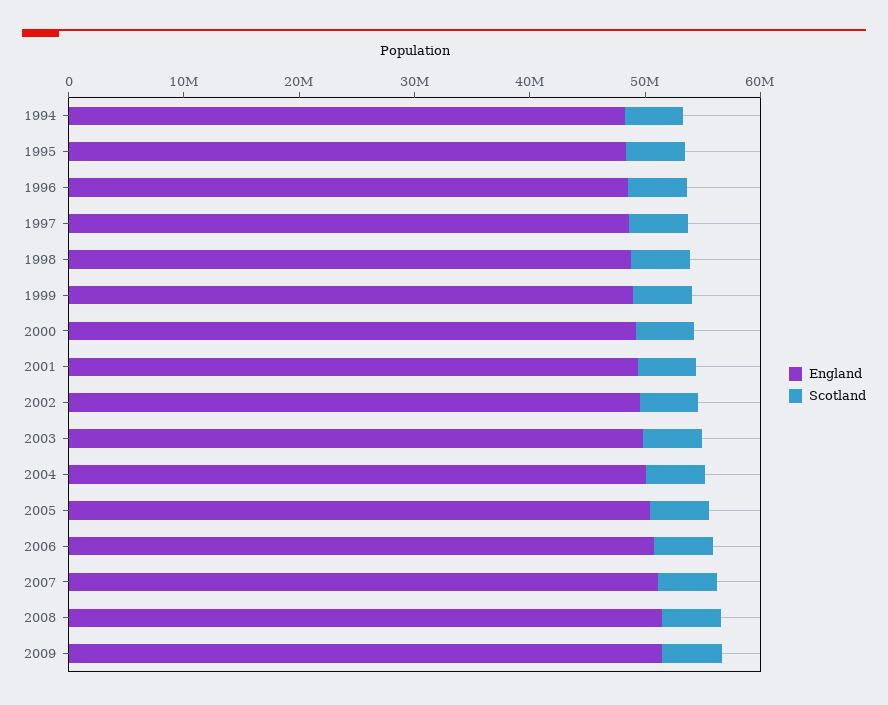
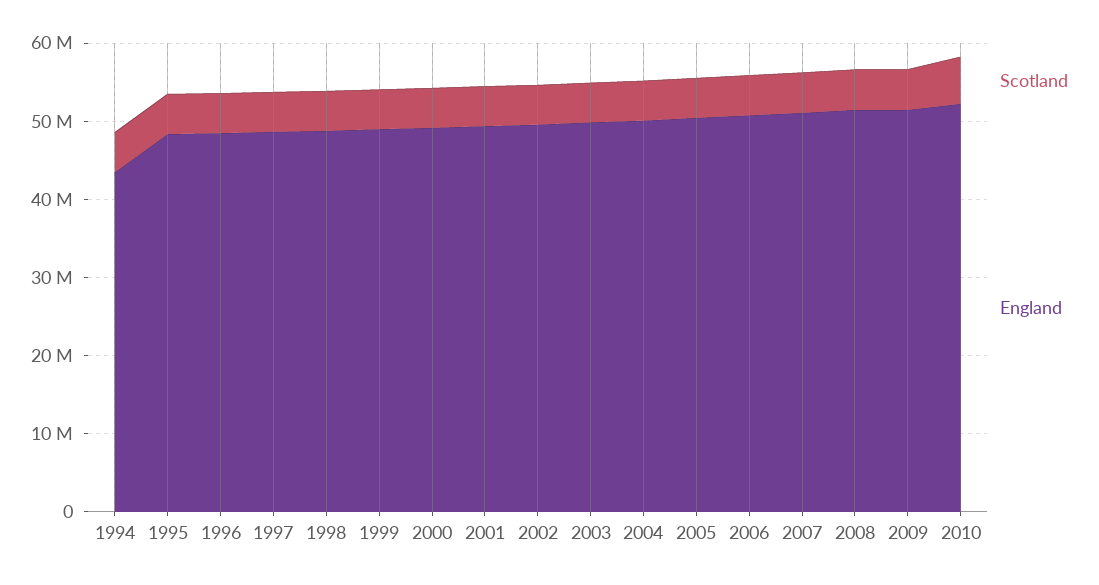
England, 1994: 48000000 -> 44000000
Scotland, 2010: none -> 6000000
England, 2010: none -> 52000000

